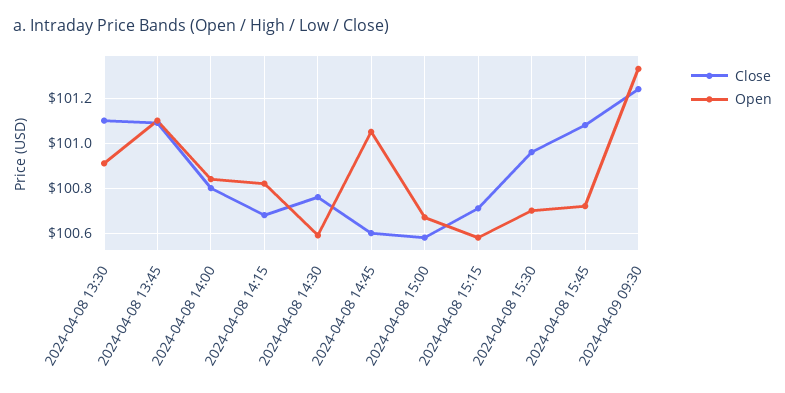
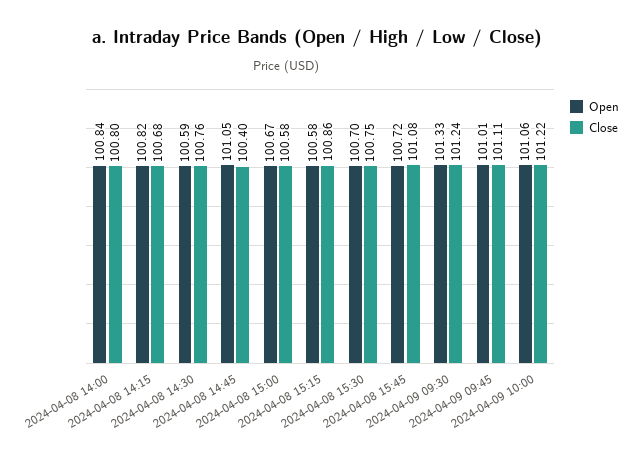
Close, 2024-04-08 13:30: 101.1 -> none
Open, 2024-04-08 13:30: 100.9 -> none
Close, 2024-04-08 13:45: 101.1 -> none
Open, 2024-04-08 13:45: 101.1 -> none
Close, 2024-04-08 14:45: 100.6 -> 100.4
Close, 2024-04-08 15:15: 100.7 -> 100.86
Close, 2024-04-08 15:30: 100.95 -> 100.75
Open, 2024-04-09 09:45: none -> 101.01
Close, 2024-04-09 09:45: none -> 101.11
Open, 2024-04-09 10:00: none -> 101.06
Close, 2024-04-09 10:00: none -> 101.22

